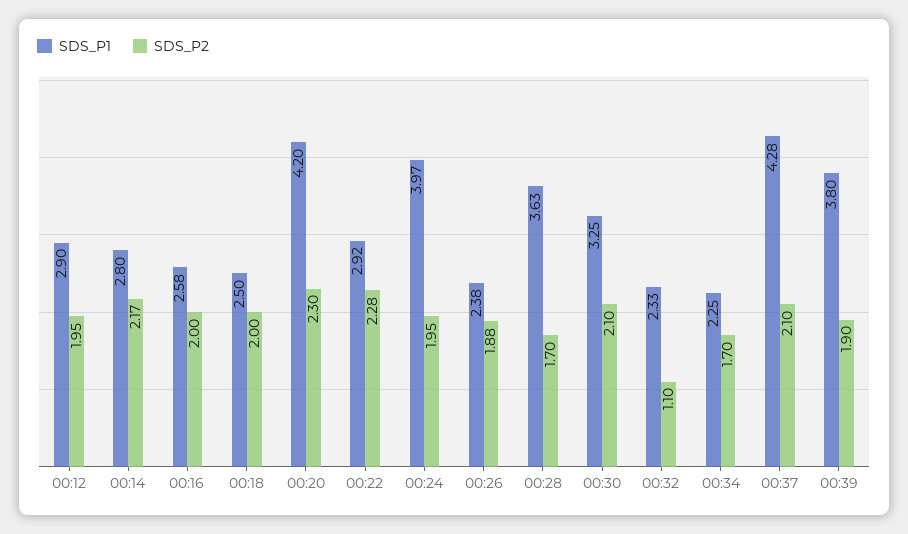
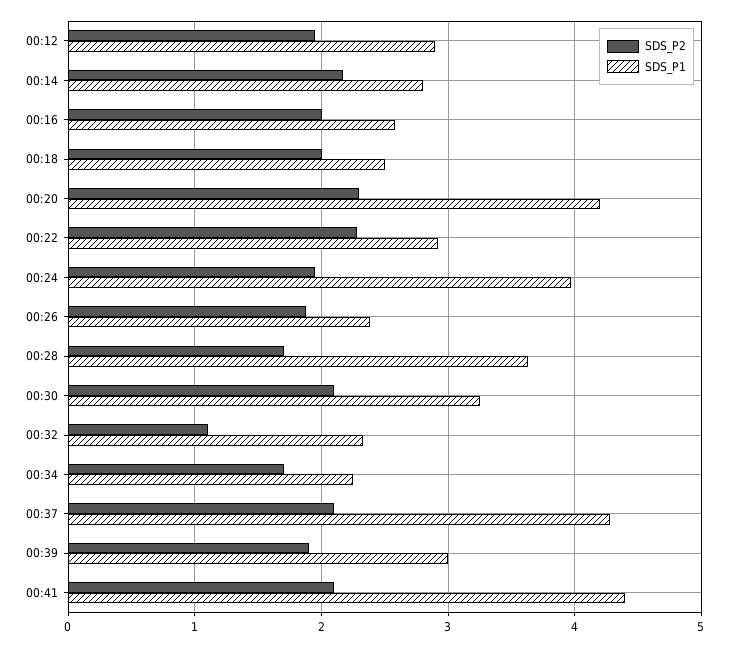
SDS_P1, 00:39: 3.8 -> 3
SDS_P2, 00:41: none -> 2.1
SDS_P1, 00:41: none -> 4.4

